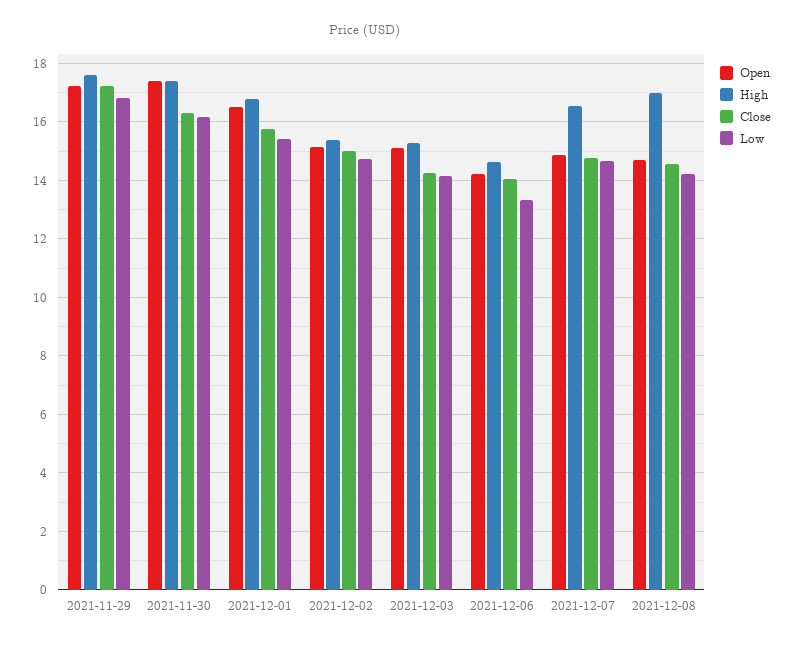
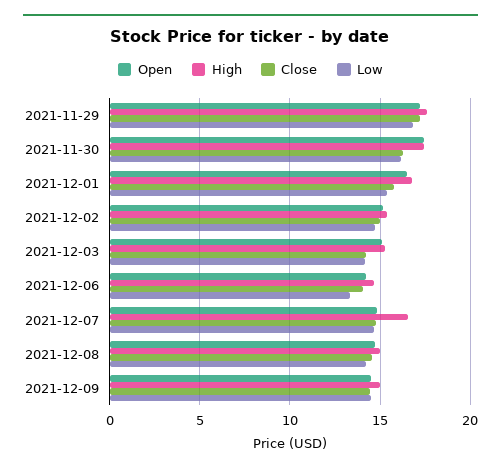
High, 2021-12-08: 17 -> 15
Open, 2021-12-09: none -> 14.5
High, 2021-12-09: none -> 15
Close, 2021-12-09: none -> 14.5
Low, 2021-12-09: none -> 14.5

